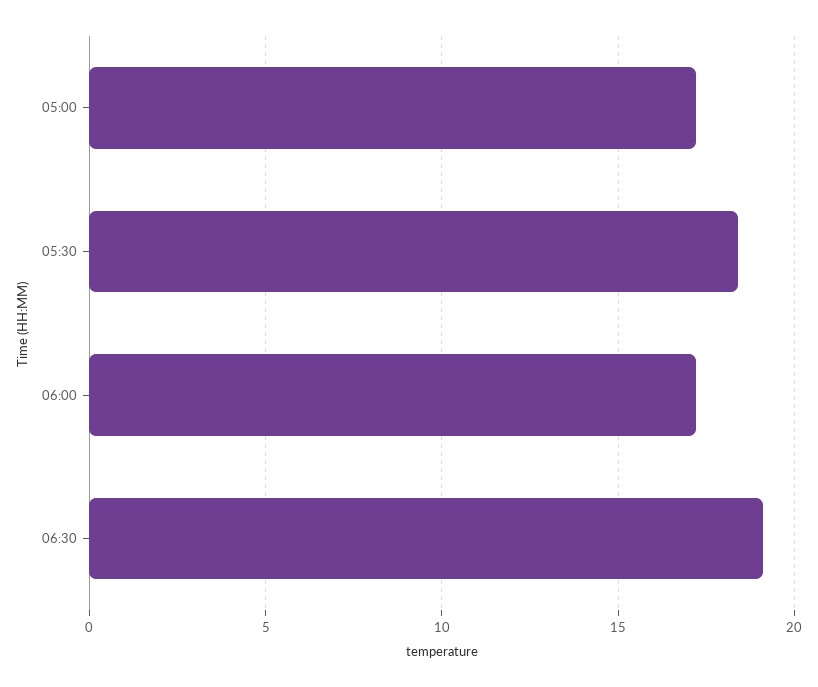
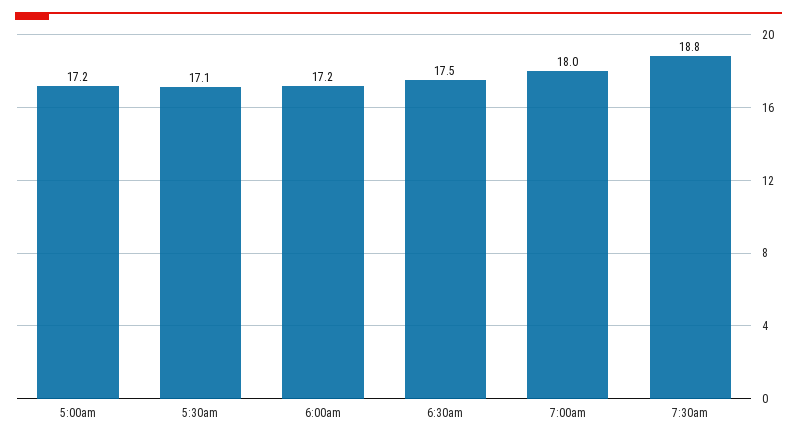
05:30: 18.5 -> 17.1
06:30: 19 -> 17.5
7:00am: none -> 18
7:30am: none -> 18.8

